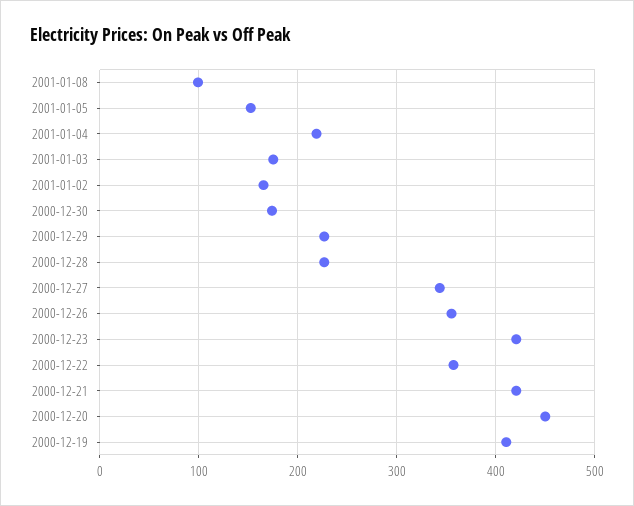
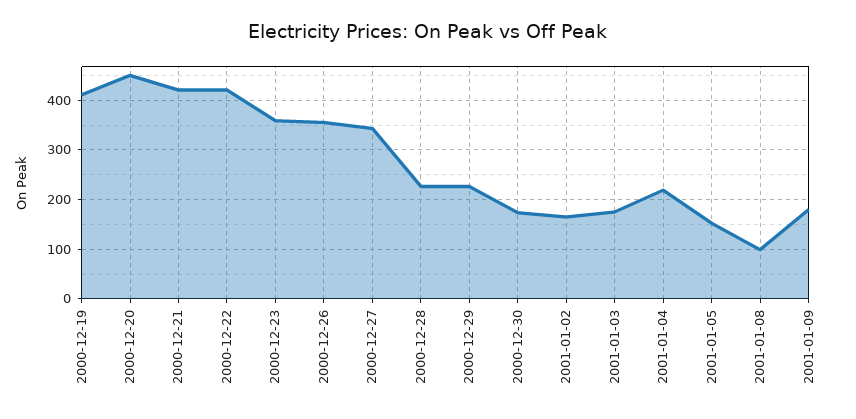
2000-12-23: 420 -> 360
2000-12-22: 360 -> 420
2001-01-09: none -> 180

